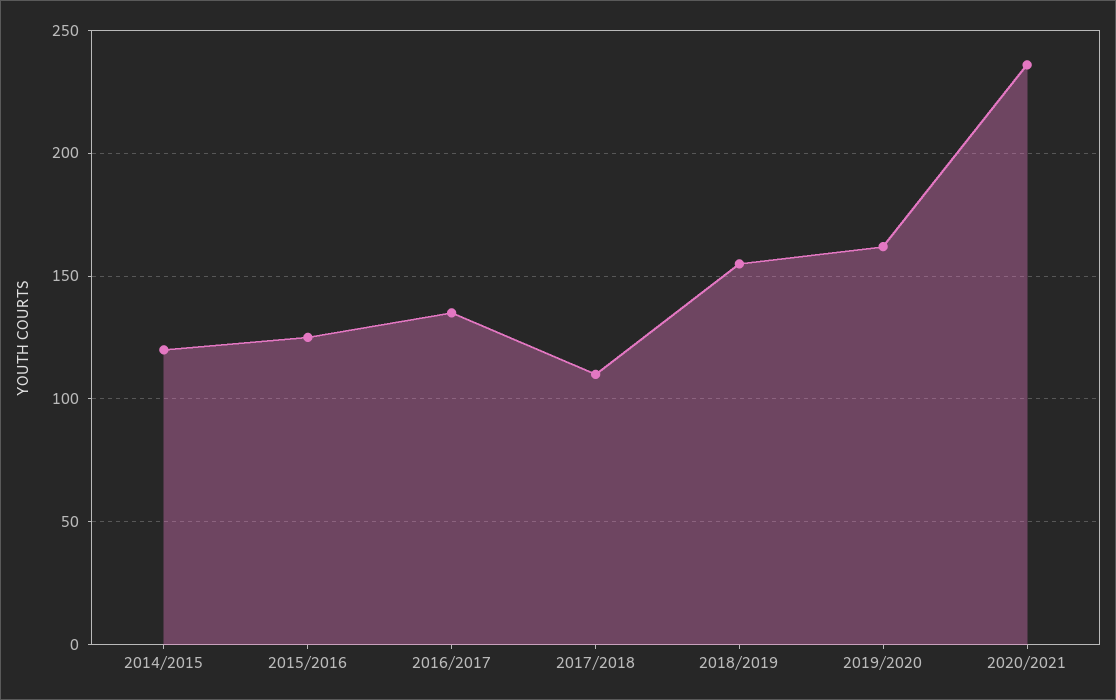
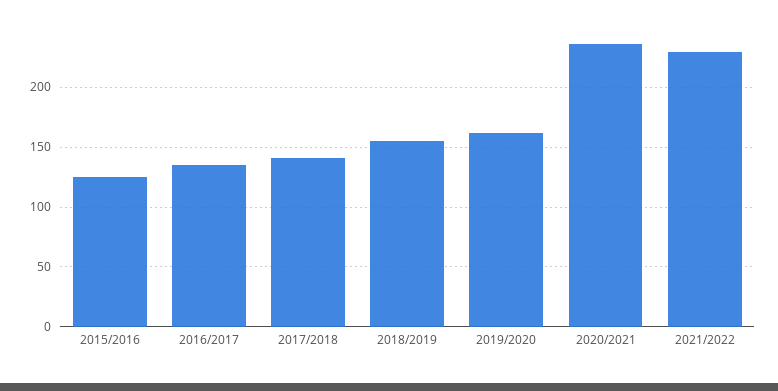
2014/2015: 120 -> none
2017/2018: 110 -> 140
2021/2022: none -> 230

